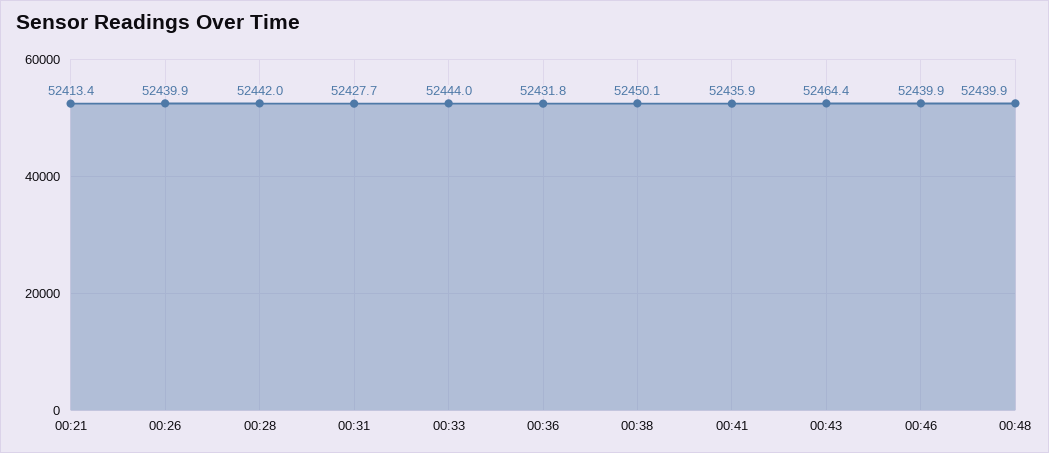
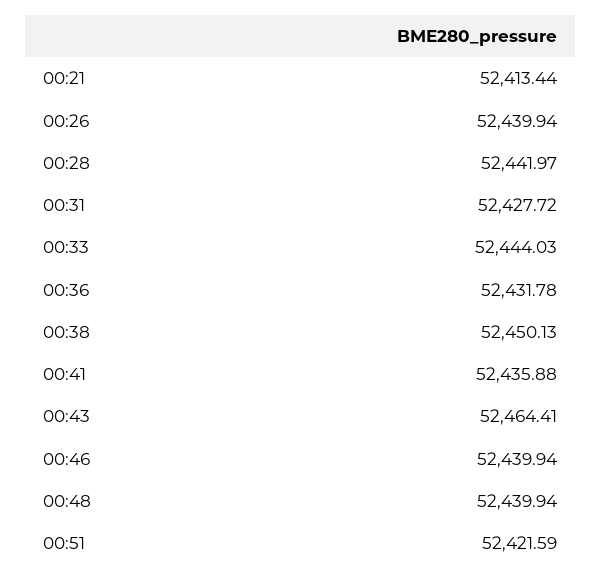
00:51: none -> 52421.59

